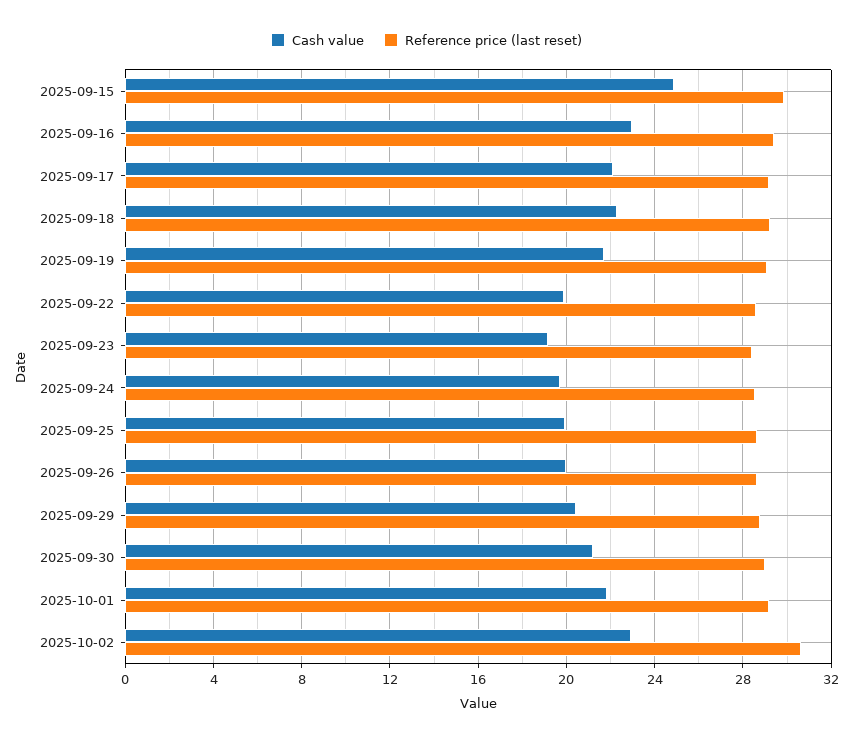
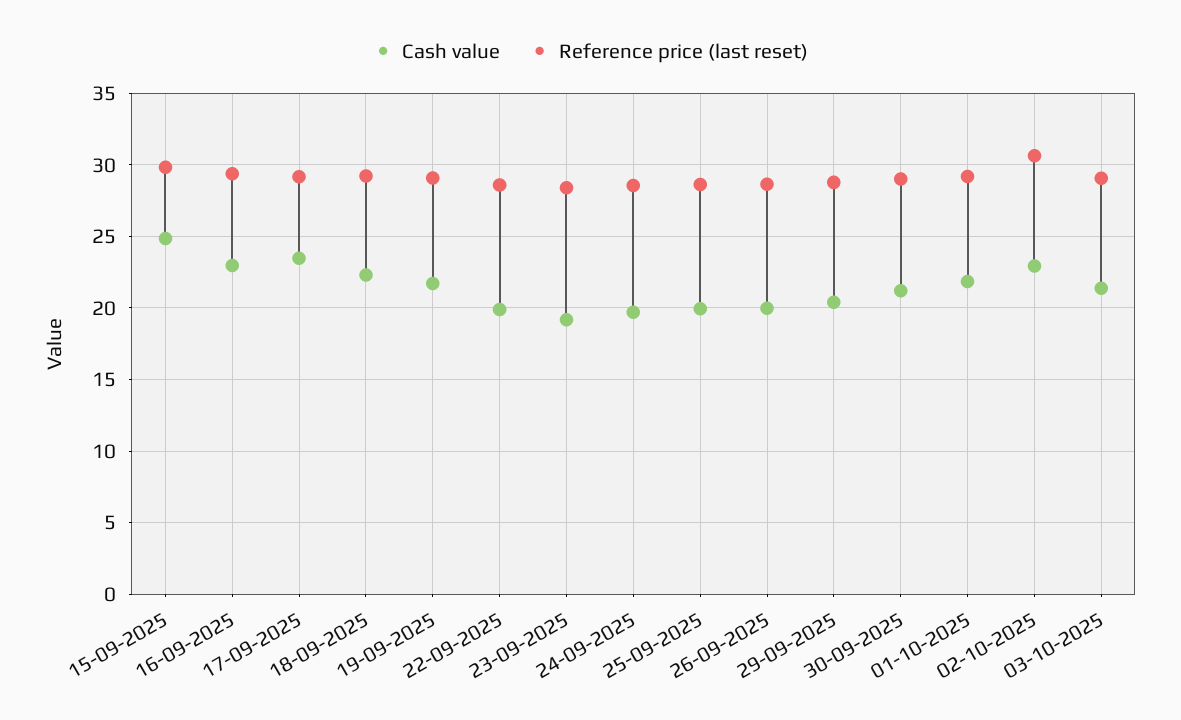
Cash value, 2025-09-17: 22 -> 23.5
Cash value, 03-10-2025: none -> 21.5
Reference price (last reset), 03-10-2025: none -> 29

